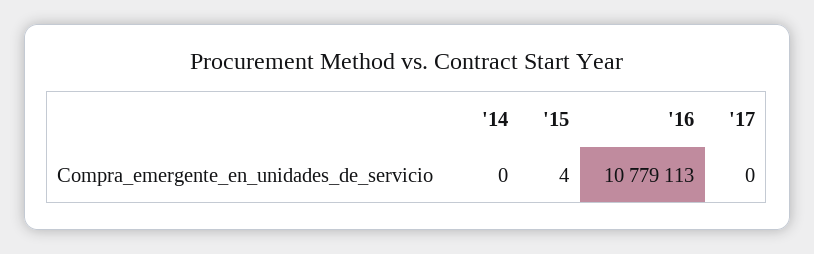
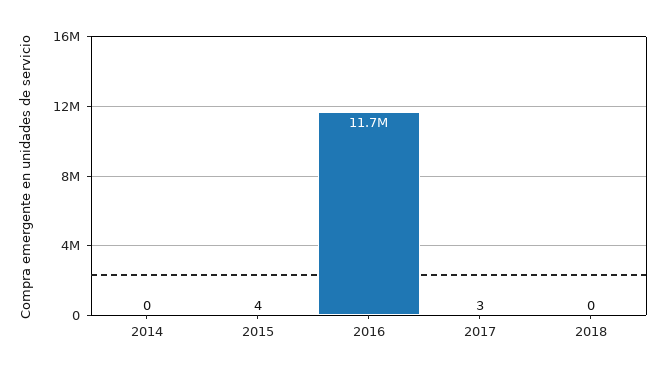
'16: 10779113 -> 11700000
'17: 0 -> 3
2018: none -> 0

